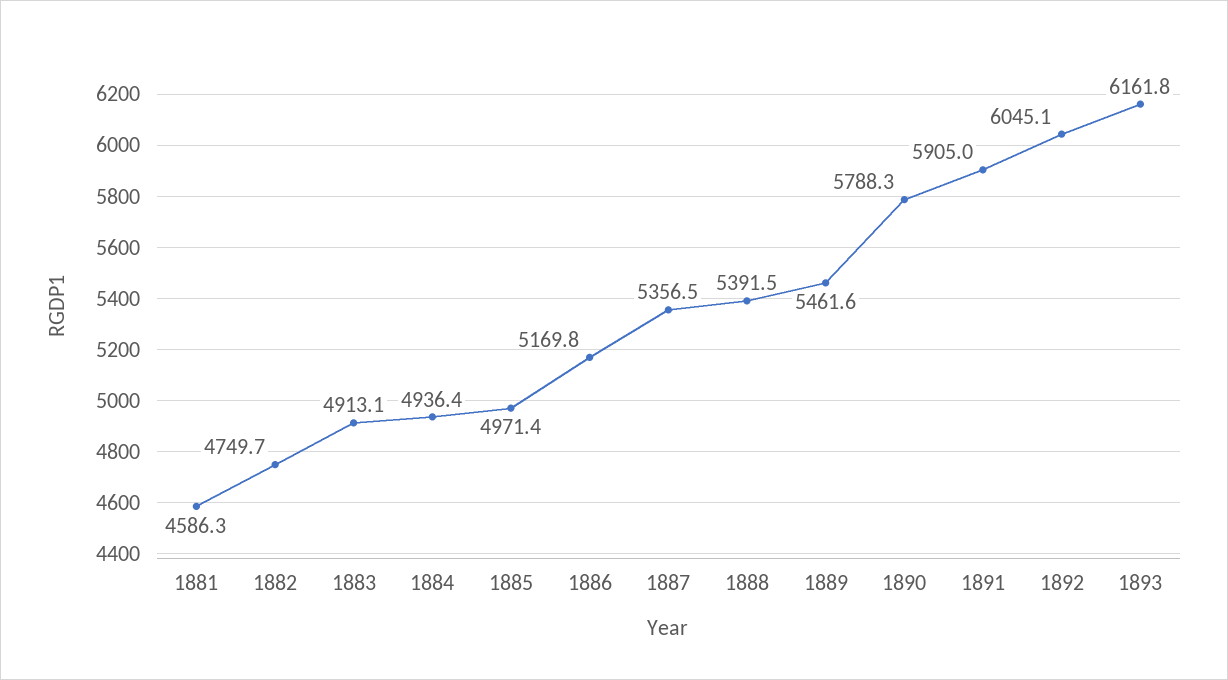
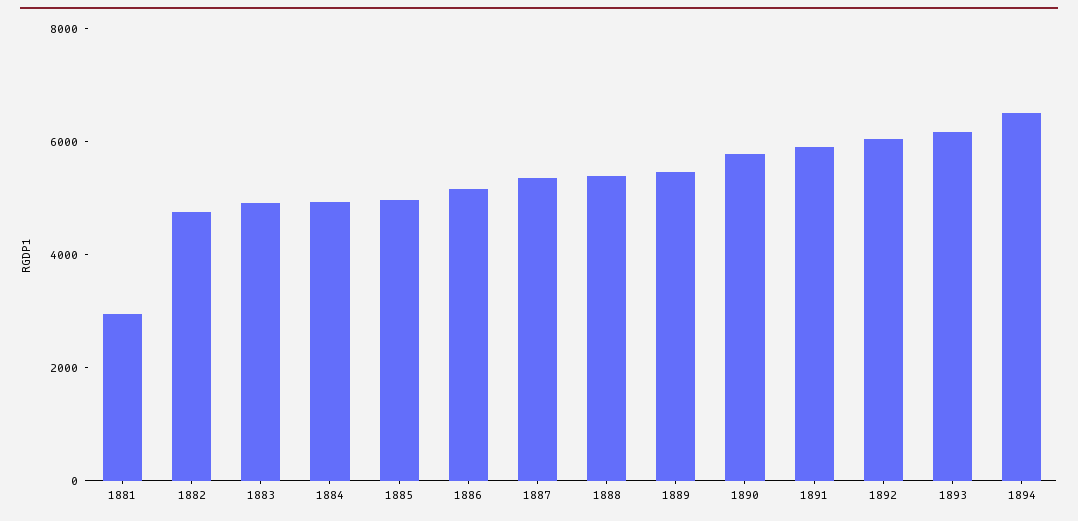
1881: 4586.3 -> 3000
1894: none -> 6500

